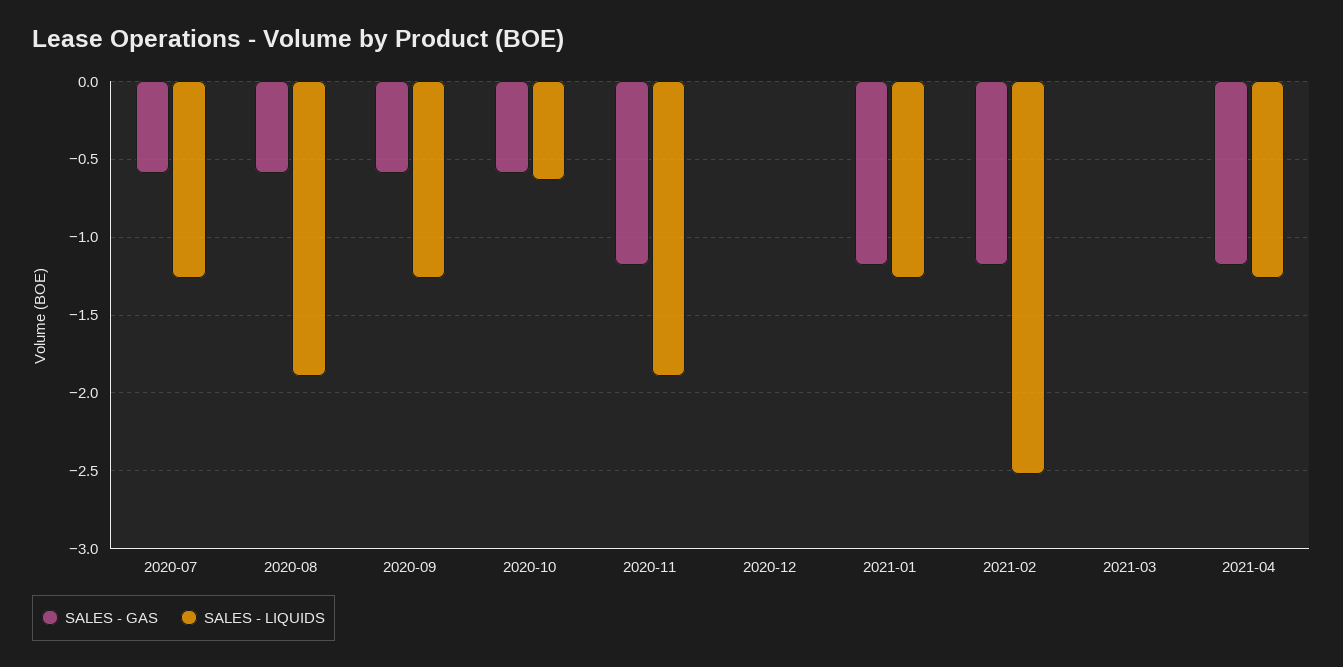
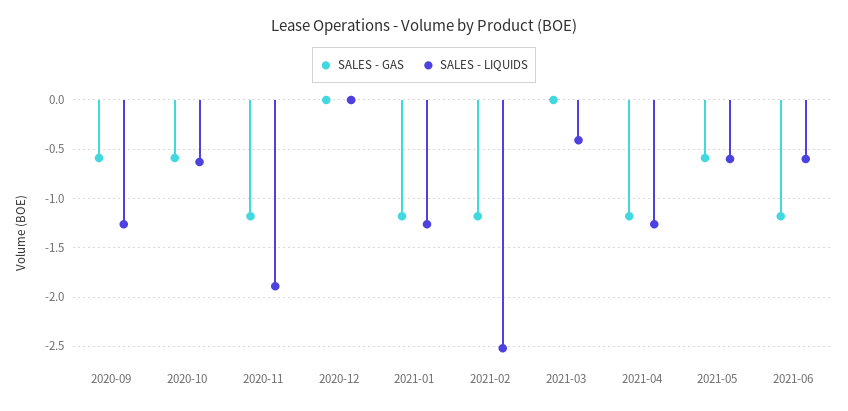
SALES - GAS, 2020-07: -0.6 -> none
SALES - LIQUIDS, 2020-07: -1.25 -> none
SALES - GAS, 2020-08: -0.6 -> none
SALES - LIQUIDS, 2020-08: -1.9 -> none
SALES - LIQUIDS, 2021-03: 0 -> -0.4
SALES - GAS, 2021-05: none -> -0.6
SALES - LIQUIDS, 2021-05: none -> -0.6
SALES - GAS, 2021-06: none -> -1.2
SALES - LIQUIDS, 2021-06: none -> -0.6

